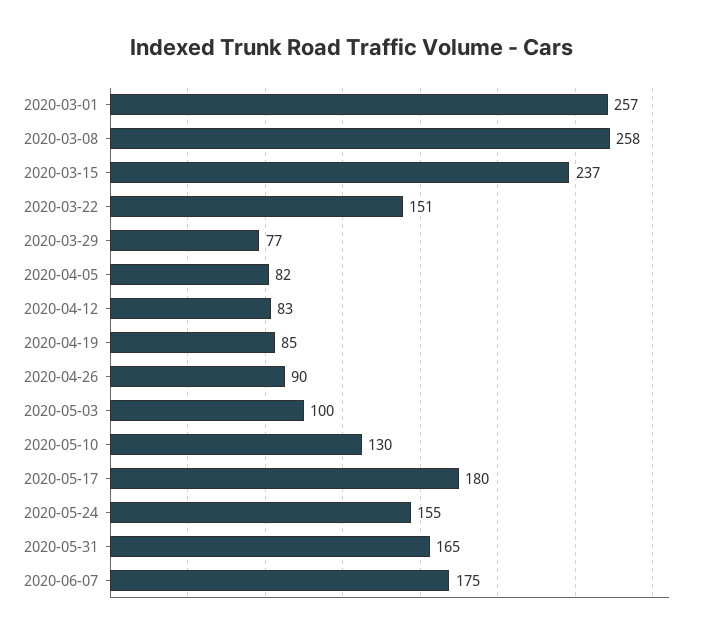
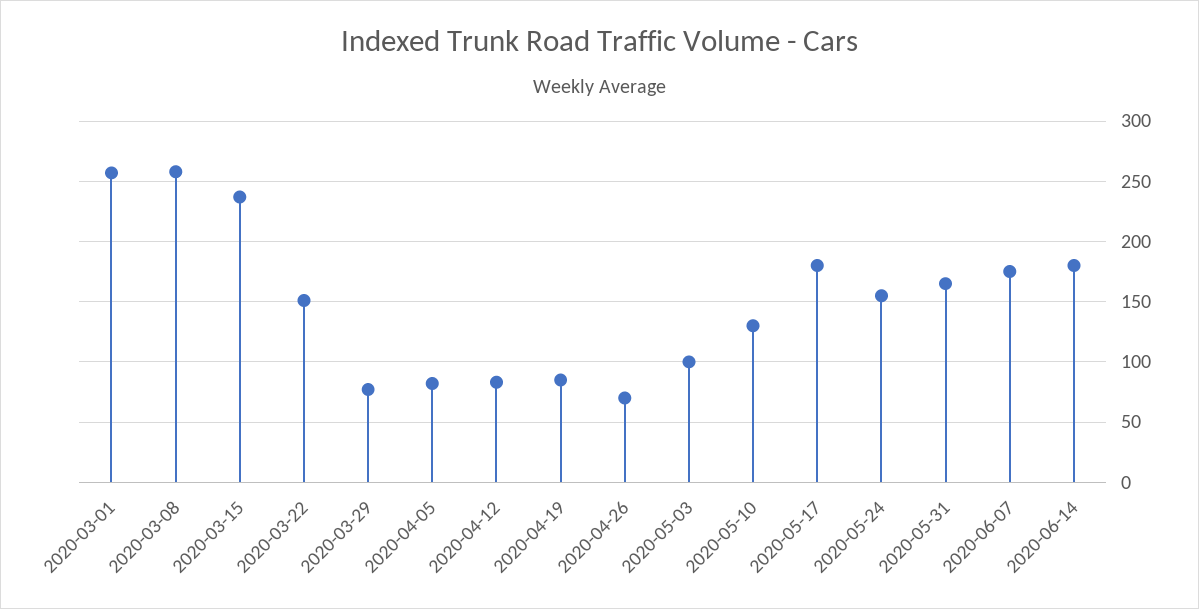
2020-04-26: 90 -> 70
2020-06-14: none -> 180

